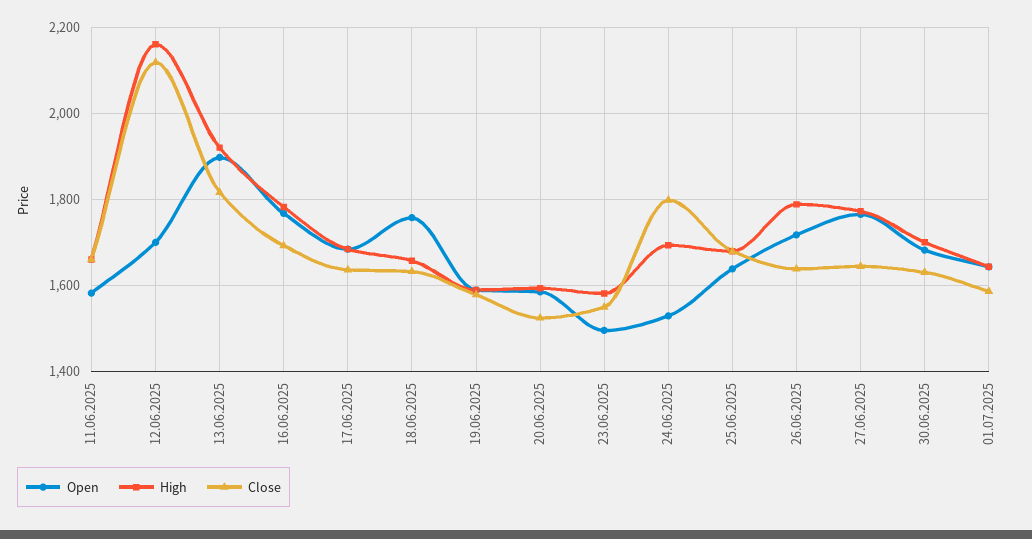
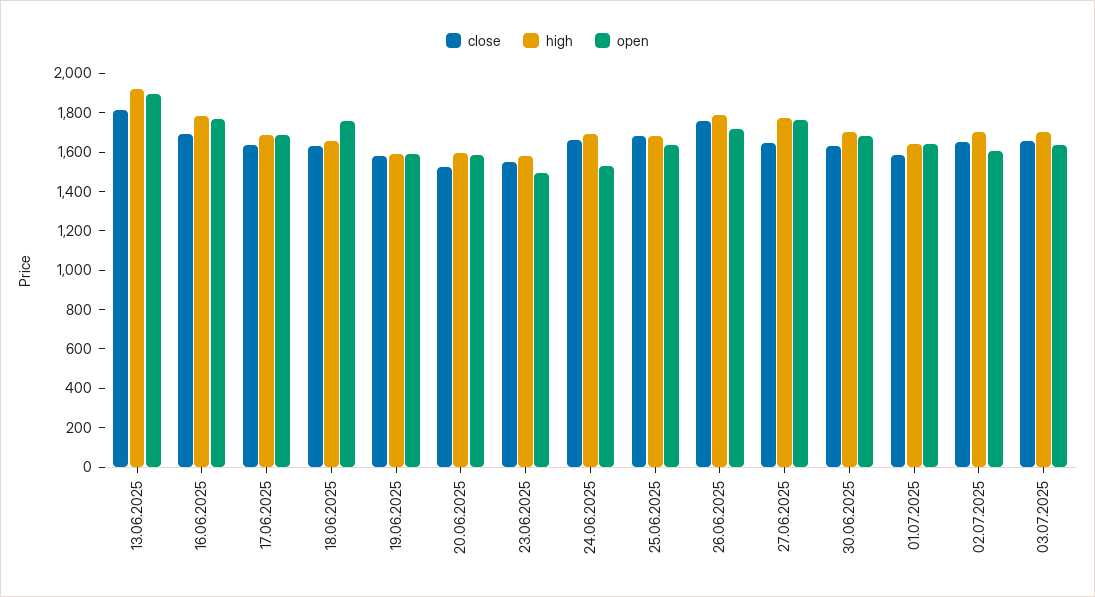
Open, 11.06.2025: 1580 -> none
High, 11.06.2025: 1660 -> none
Close, 11.06.2025: 1660 -> none
Open, 12.06.2025: 1700 -> none
High, 12.06.2025: 2160 -> none
Close, 12.06.2025: 2120 -> none
Close, 24.06.2025: 1800 -> 1650
Close, 26.06.2025: 1640 -> 1750
Close, 02.07.2025: none -> 1650
High, 02.07.2025: none -> 1700
Open, 02.07.2025: none -> 1600
Close, 03.07.2025: none -> 1650
High, 03.07.2025: none -> 1700
Open, 03.07.2025: none -> 1650

